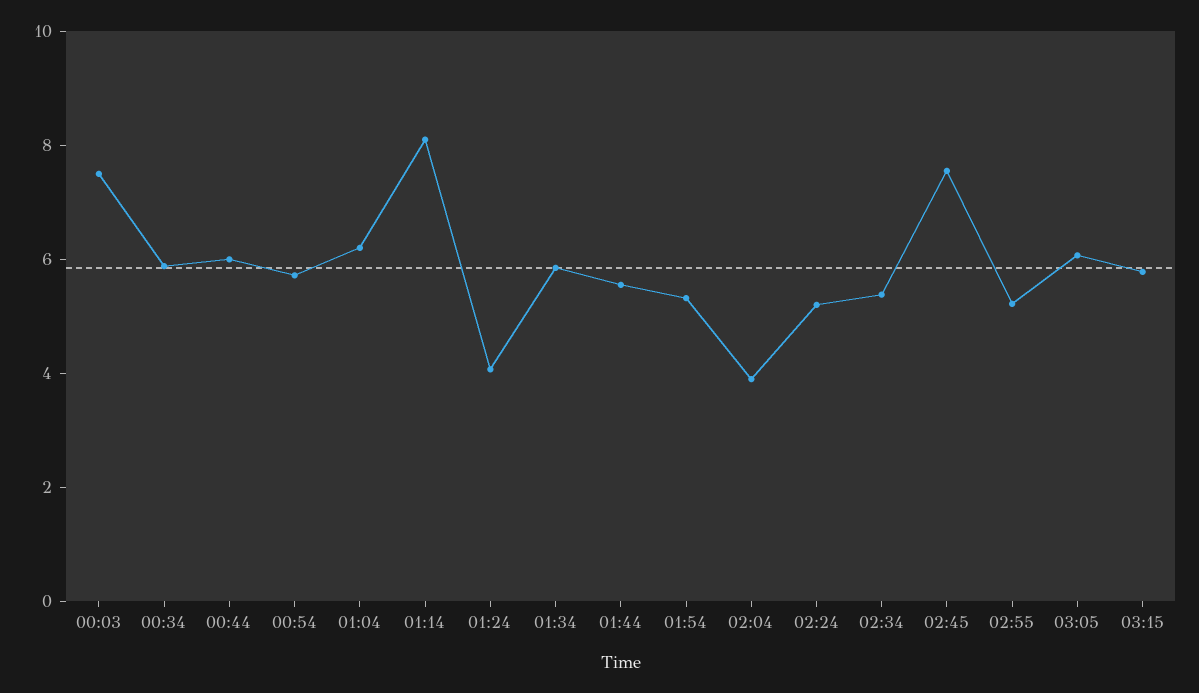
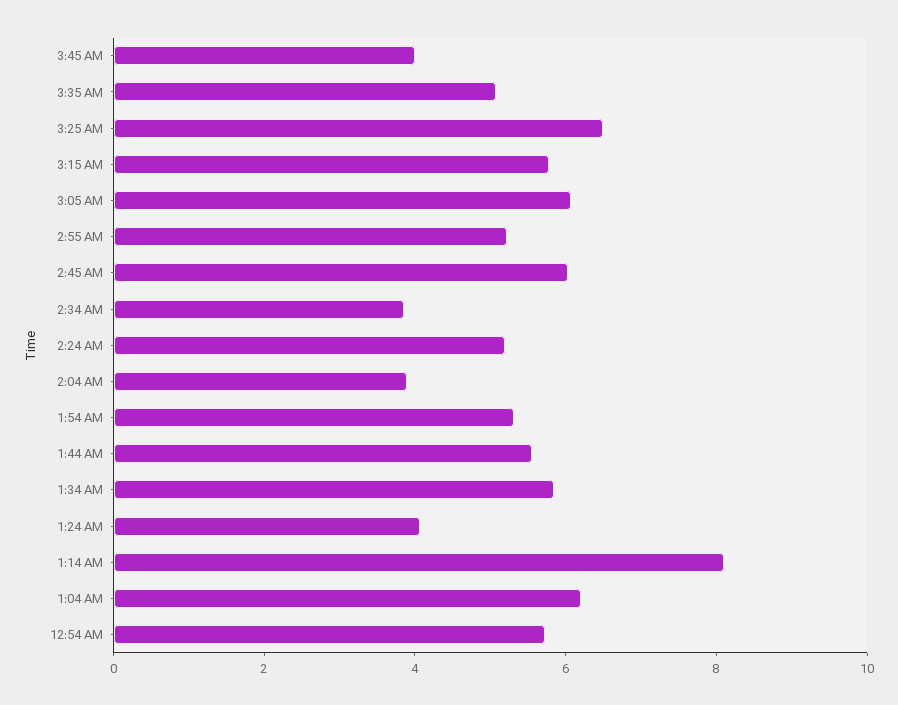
00:03: 7.5 -> none
00:34: 6 -> none
00:44: 6 -> none
02:34: 5.5 -> 4
02:45: 7.5 -> 6
3:45 AM: none -> 4
3:35 AM: none -> 5
3:25 AM: none -> 6.5

